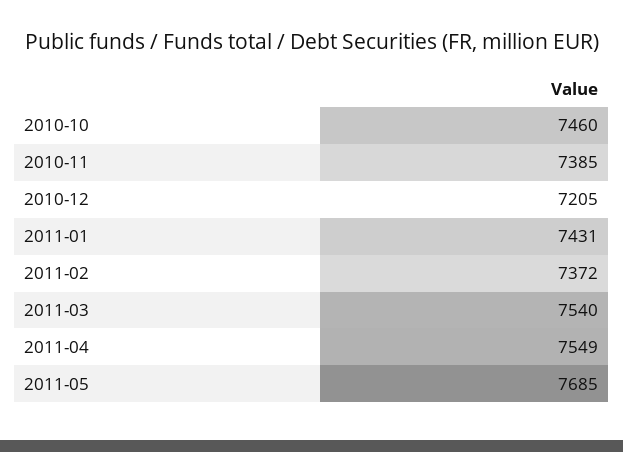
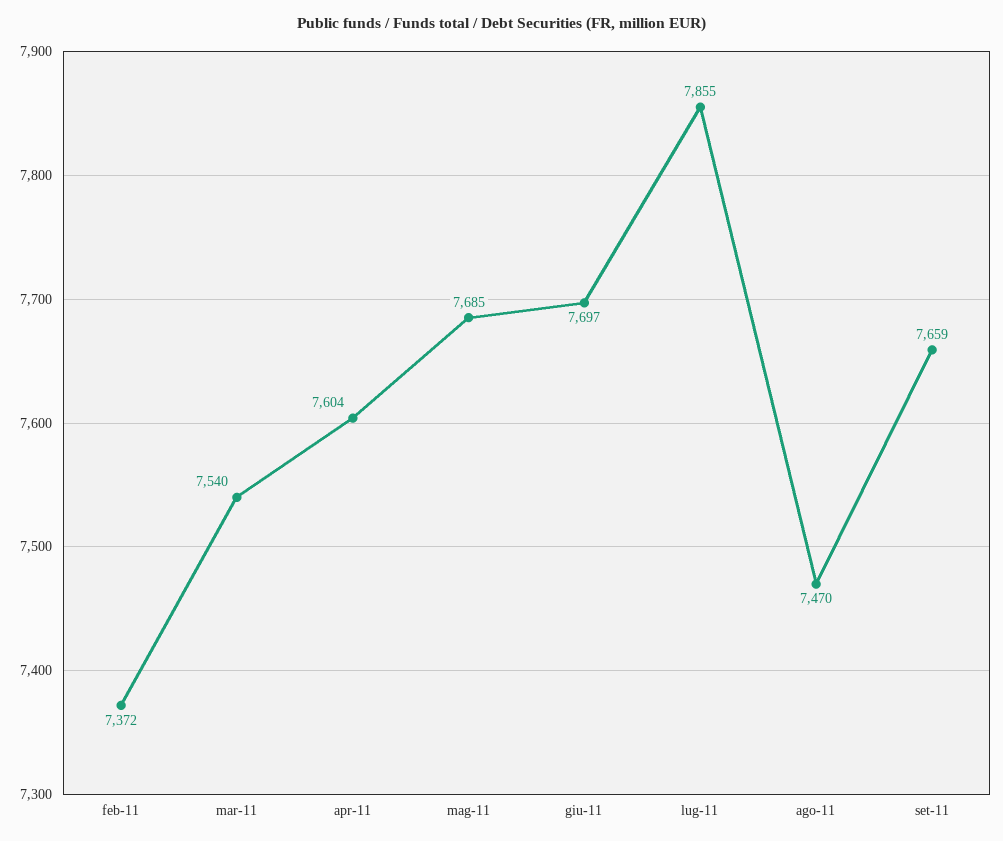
2010-10: 7460 -> none
2010-11: 7385 -> none
2010-12: 7205 -> none
2011-01: 7431 -> none
2011-04: 7549 -> 7604
giu-11: none -> 7697
lug-11: none -> 7855
ago-11: none -> 7470
set-11: none -> 7659

